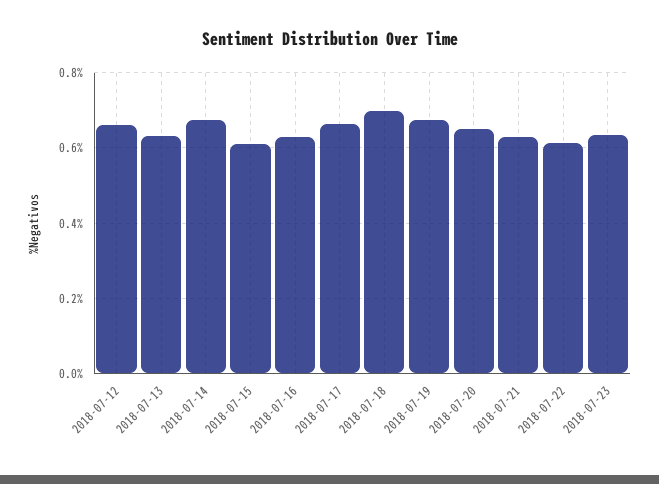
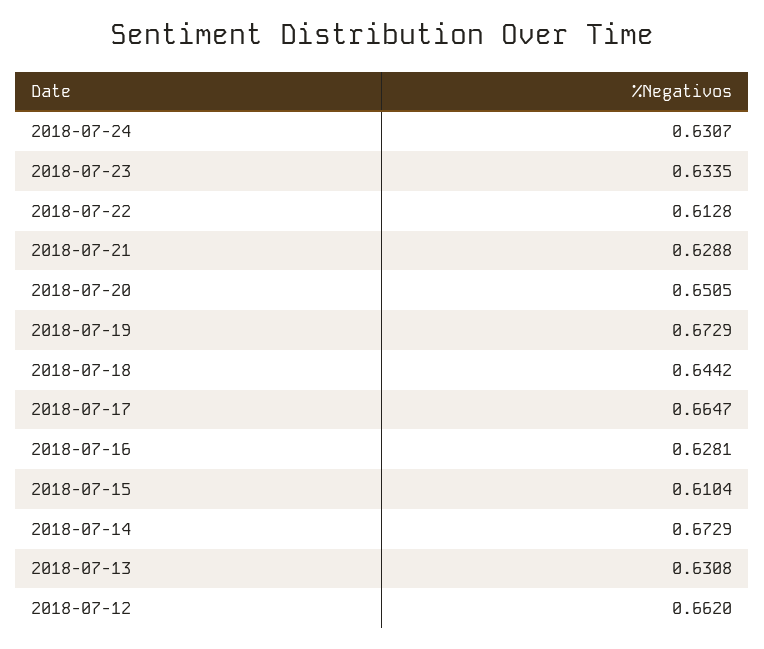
2018-07-18: 0.7 -> 0.6442
2018-07-24: none -> 0.6307

